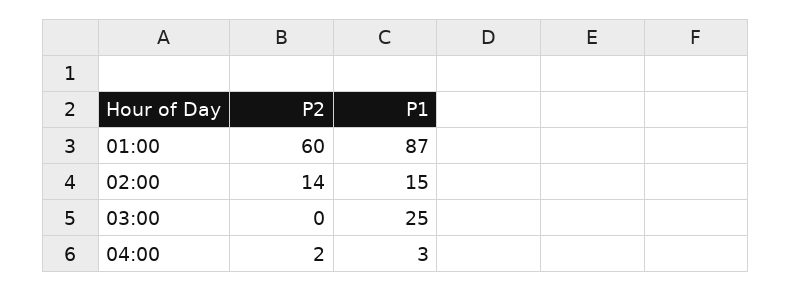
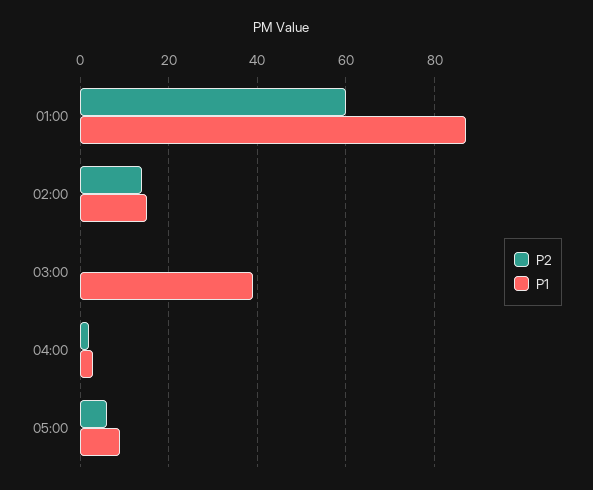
P1, 03:00: 25 -> 40
P2, 05:00: none -> 5
P1, 05:00: none -> 10

